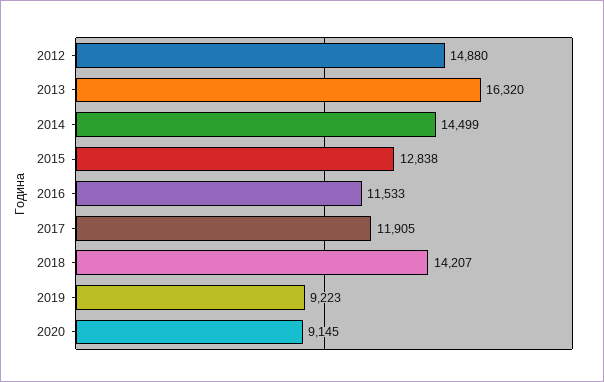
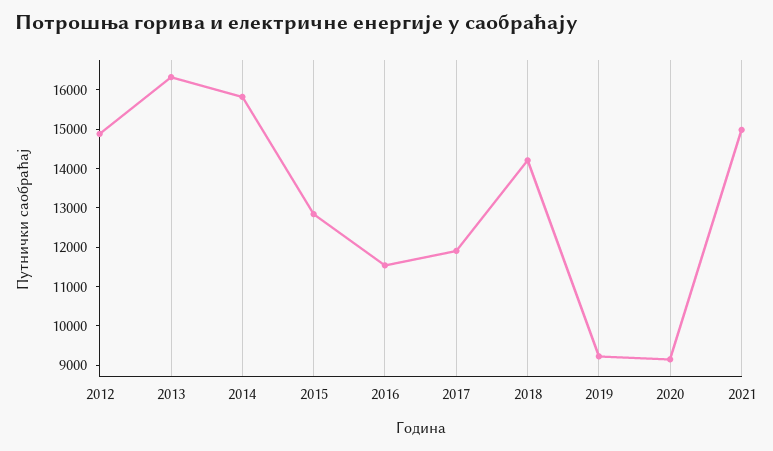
2014: 14499 -> 15750
2021: none -> 15000

